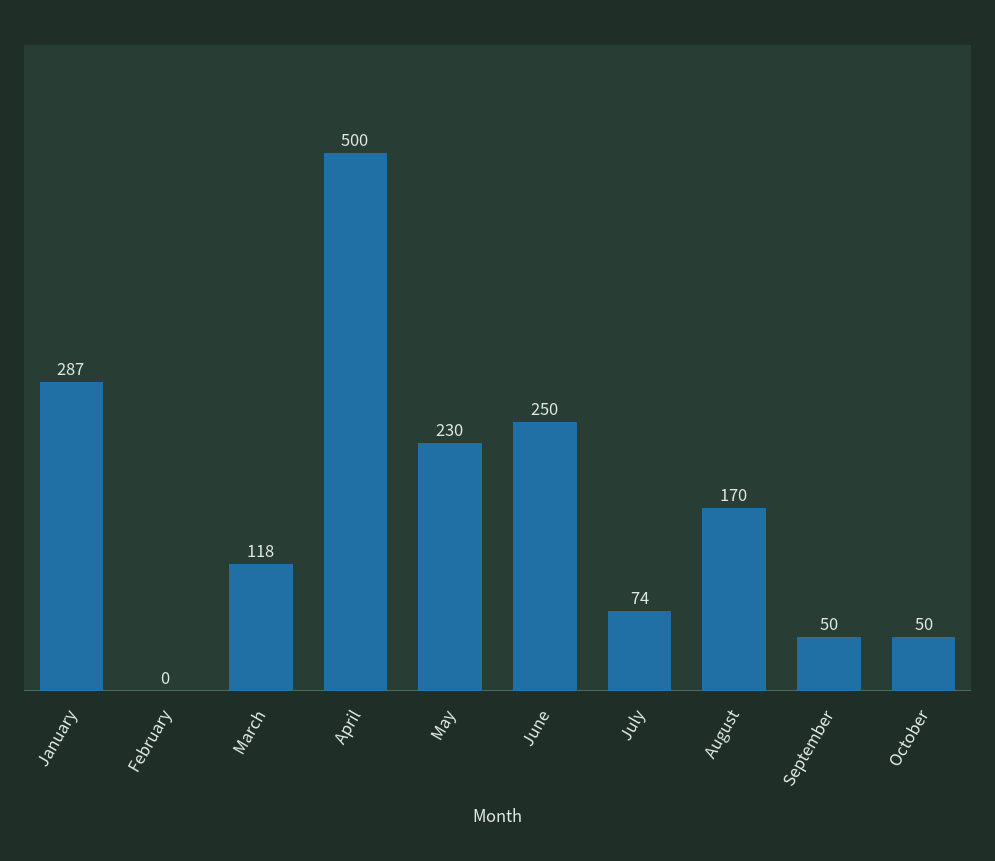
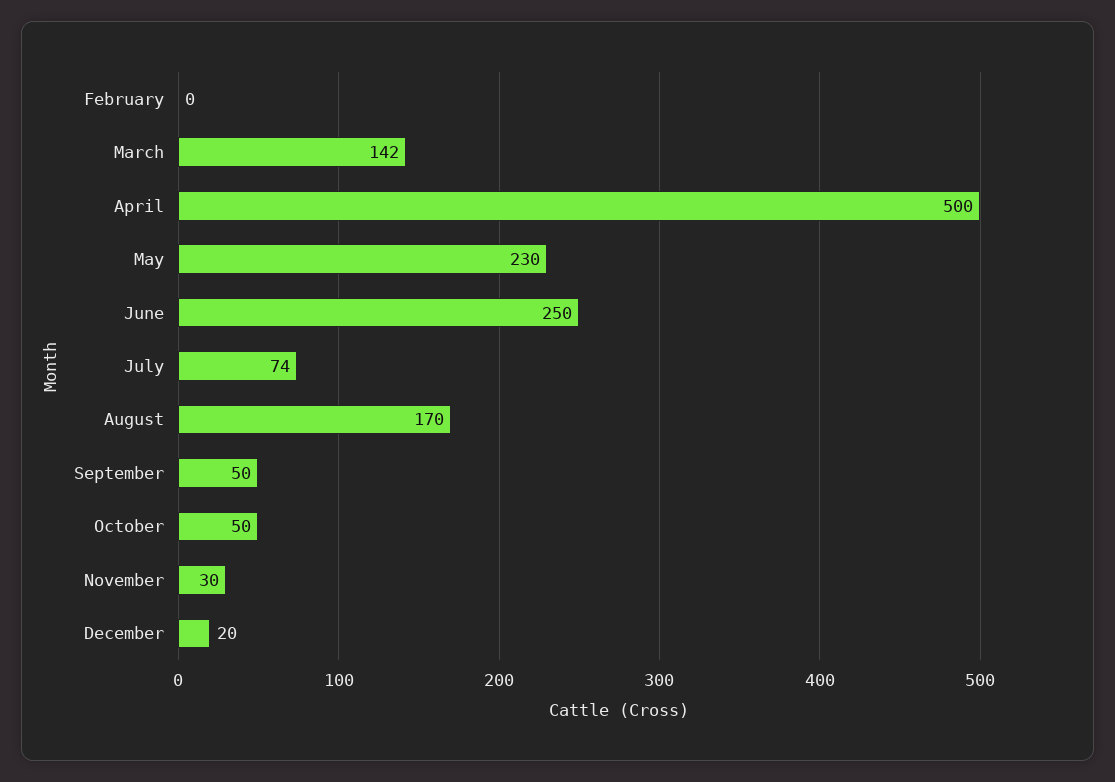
January: 287 -> none
March: 118 -> 142
November: none -> 30
December: none -> 20

